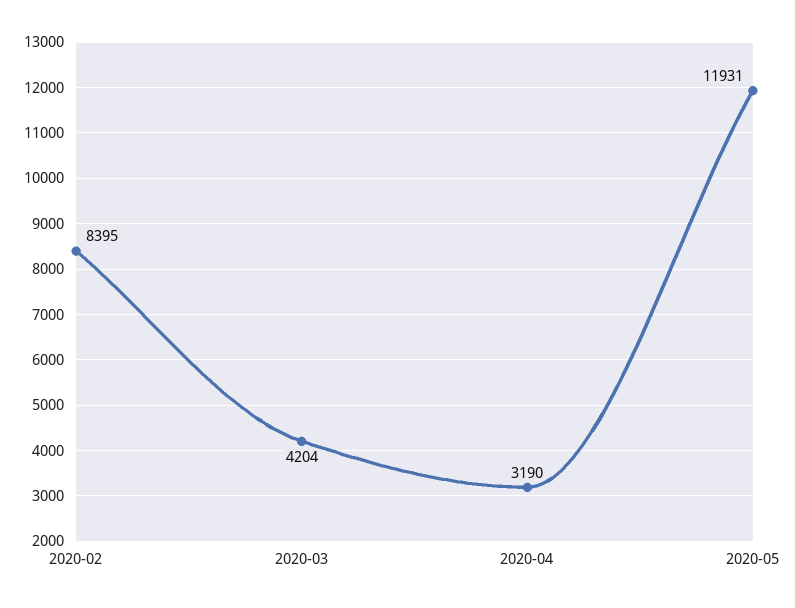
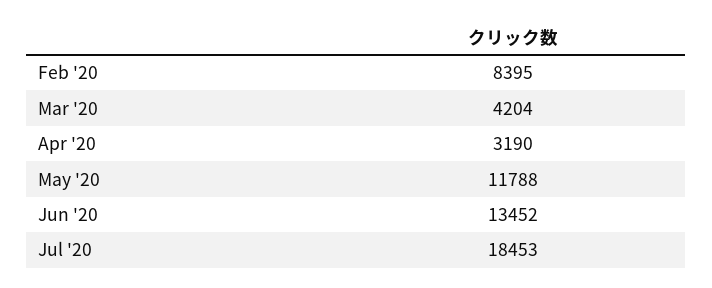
2020-05: 11931 -> 11788
Jun '20: none -> 13452
Jul '20: none -> 18453

